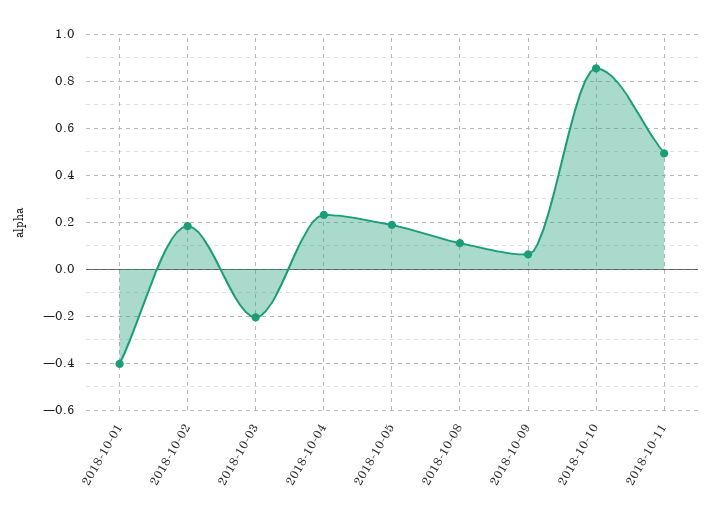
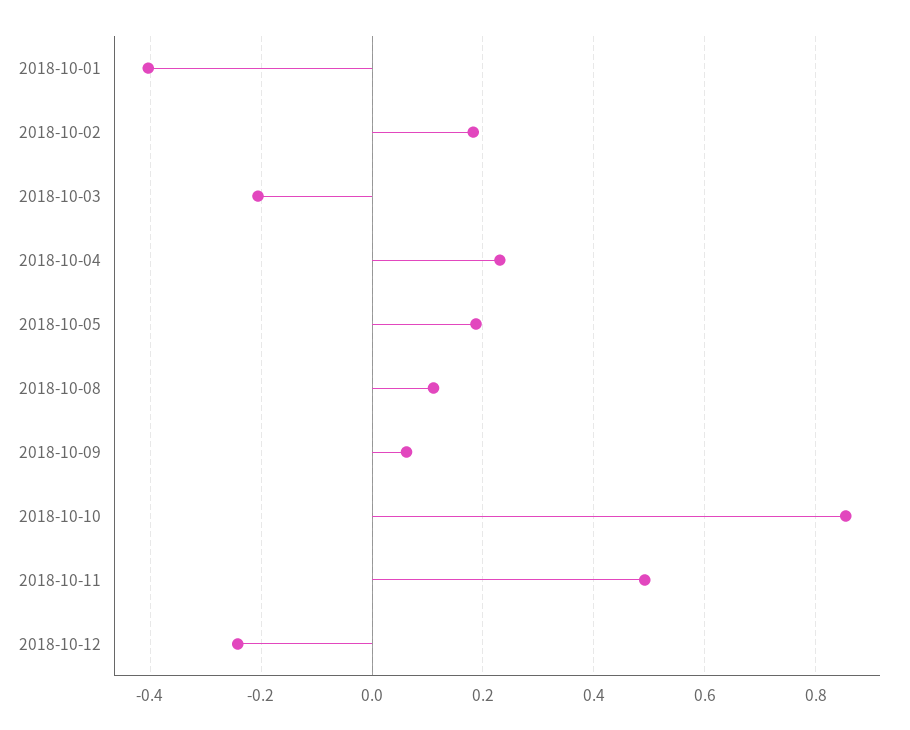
2018-10-12: none -> -0.24

